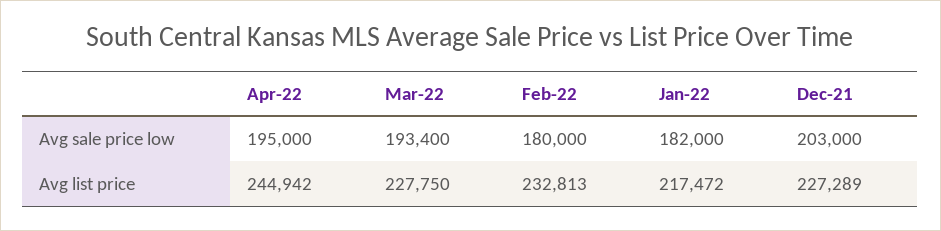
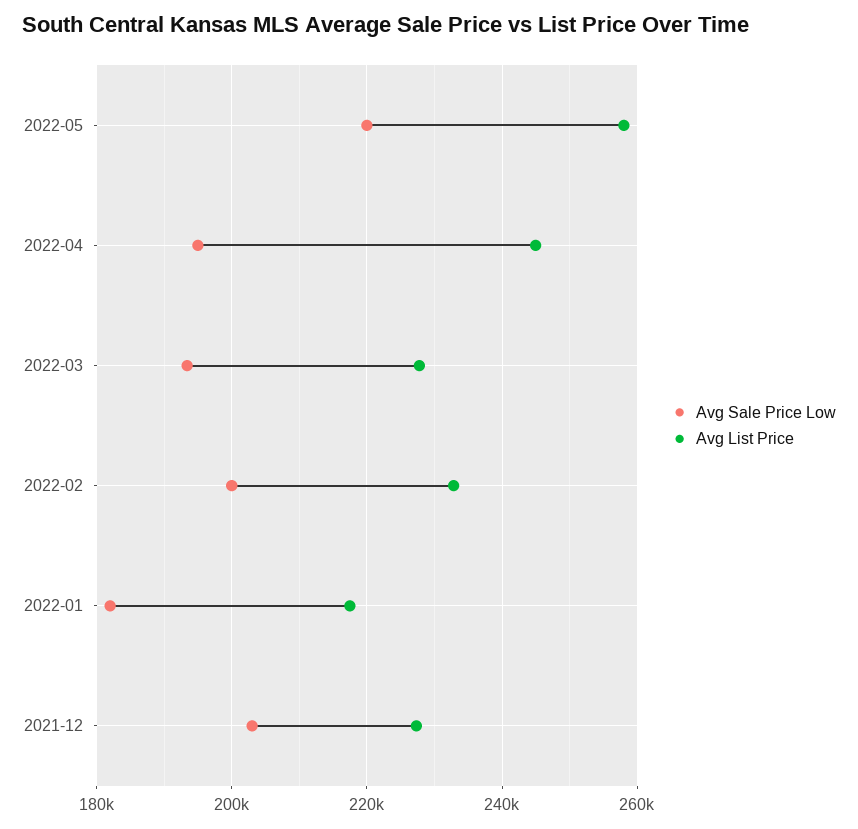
Avg sale price low, Feb-22: 180000 -> 200000
Avg sale price low, 2022-05: none -> 220000
Avg list price, 2022-05: none -> 258000

